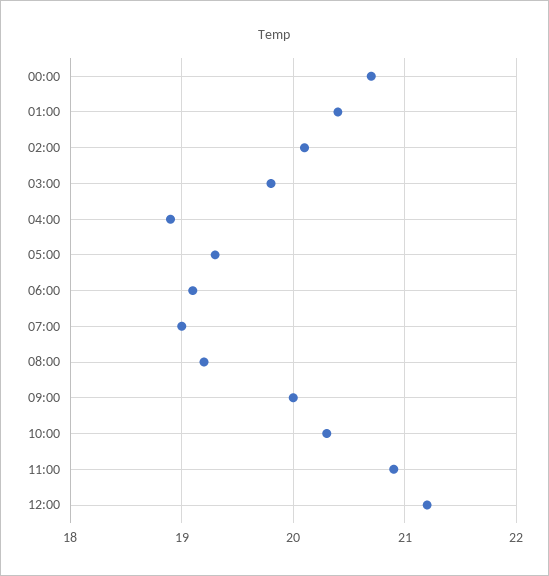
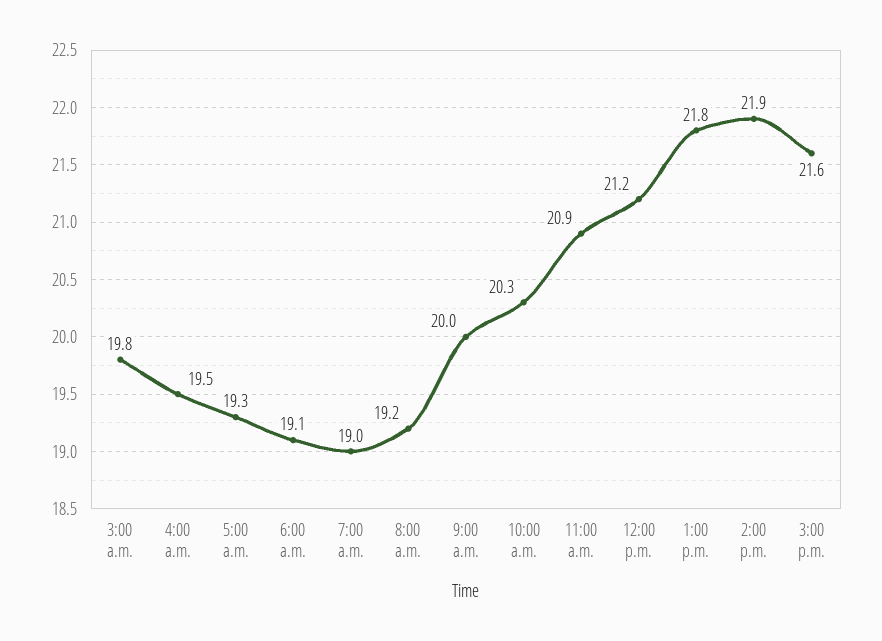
00:00: 20.7 -> none
01:00: 20.4 -> none
02:00: 20.1 -> none
04:00: 18.9 -> 19.5
1:00 p.m.: none -> 21.8
2:00 p.m.: none -> 21.9
3:00 p.m.: none -> 21.6

